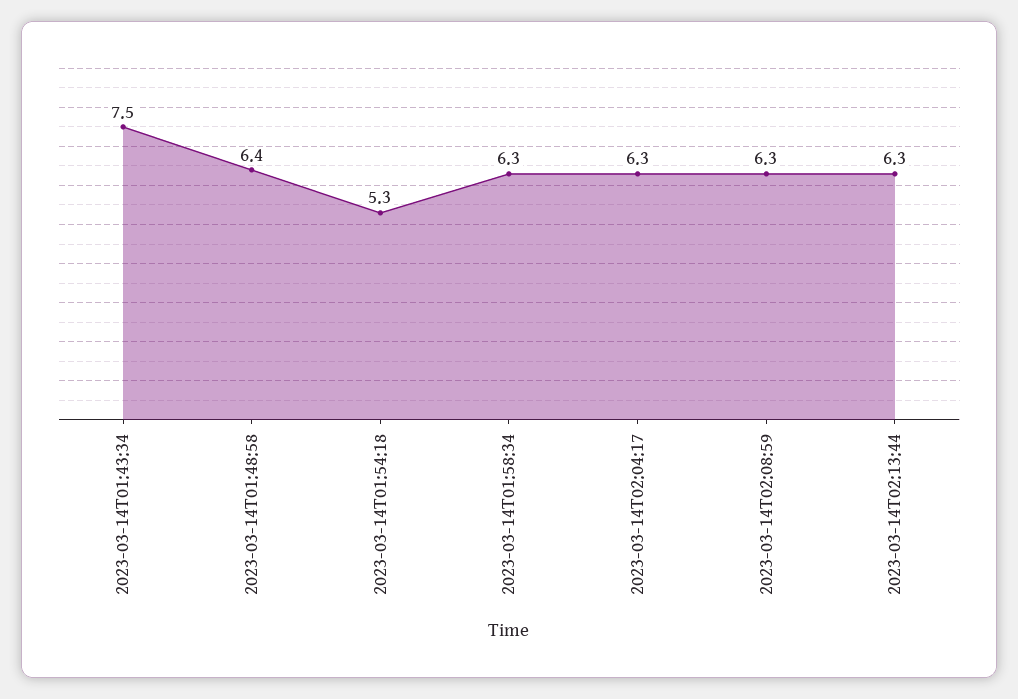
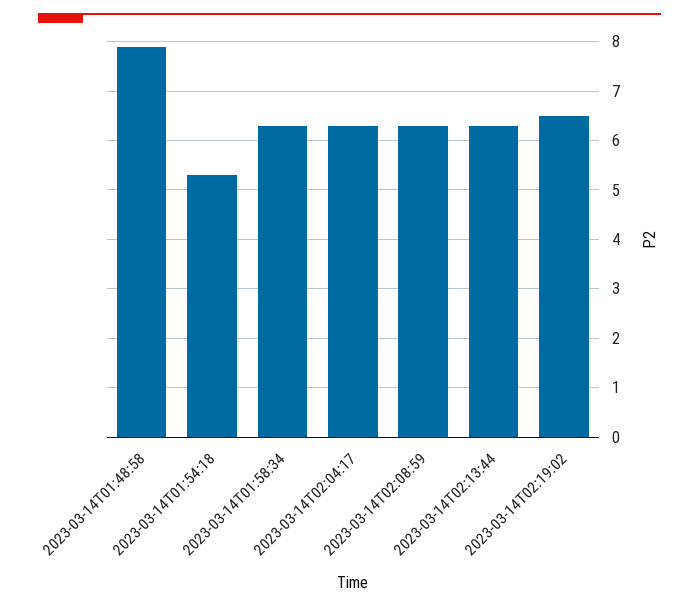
2023-03-14T01:43:34: 7.5 -> none
2023-03-14T01:48:58: 6.4 -> 8
2023-03-14T02:19:02: none -> 6.5

